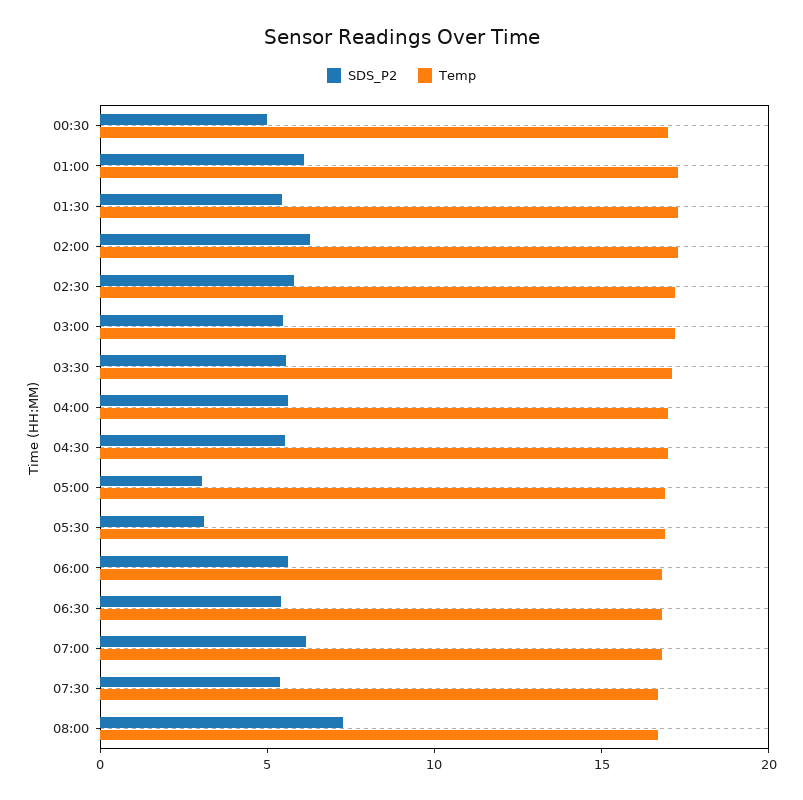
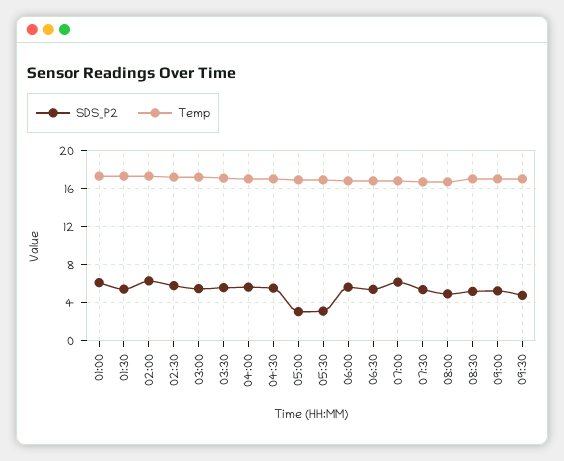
SDS_P2, 00:30: 5 -> none
Temp, 00:30: 17 -> none
SDS_P2, 08:00: 7 -> 5
SDS_P2, 08:30: none -> 5
Temp, 08:30: none -> 17
SDS_P2, 09:00: none -> 5
Temp, 09:00: none -> 17
SDS_P2, 09:30: none -> 5
Temp, 09:30: none -> 17

